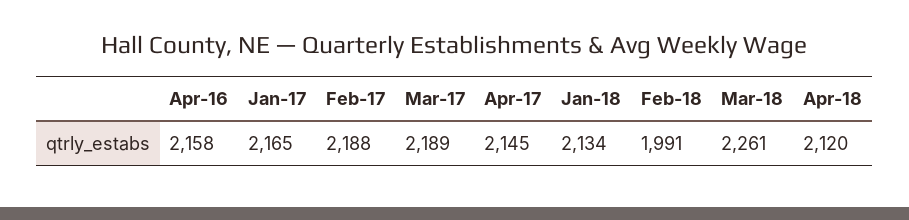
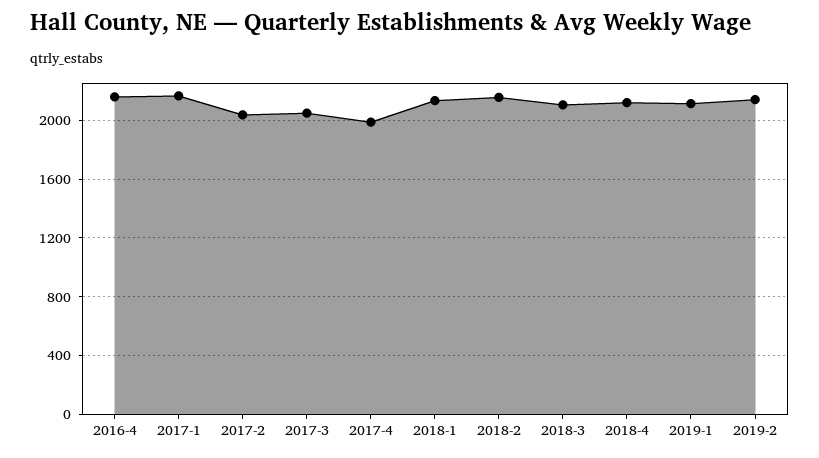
Feb-17: 2188 -> 2050
Mar-17: 2189 -> 2050
Apr-17: 2145 -> 2000
Feb-18: 1991 -> 2150
Mar-18: 2261 -> 2100
2019-1: none -> 2100
2019-2: none -> 2150

